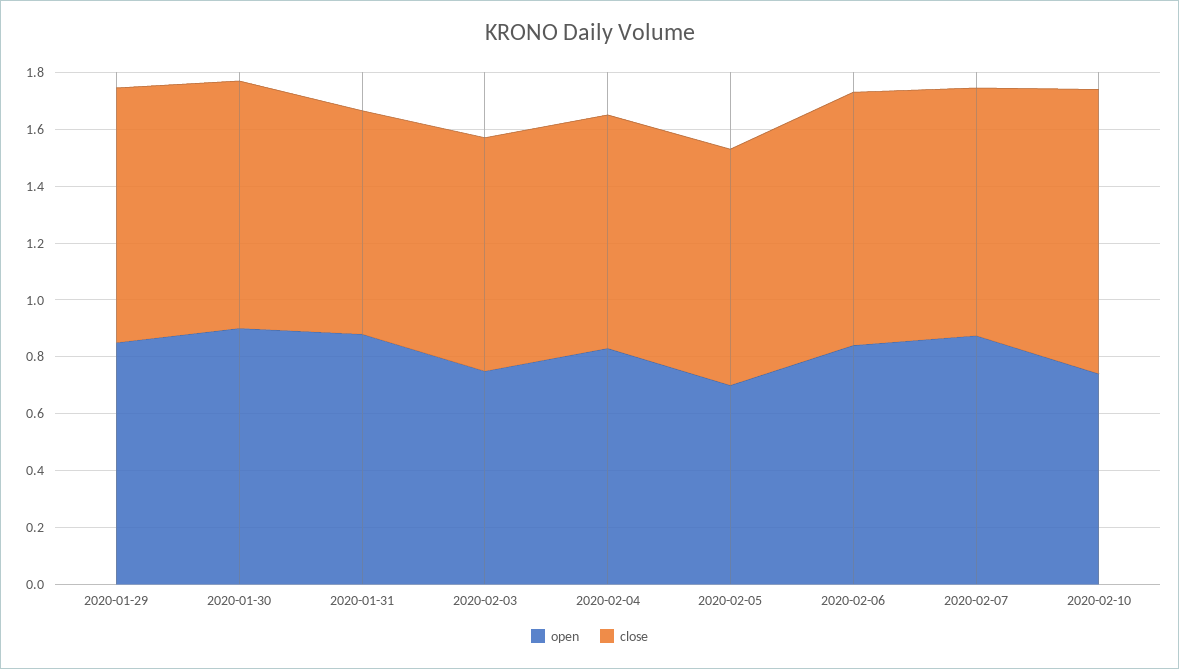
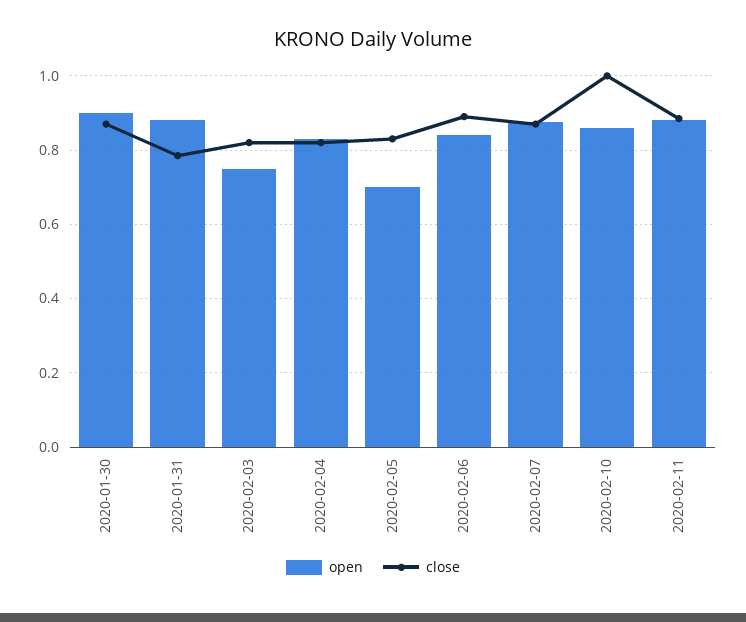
open, 2020-01-29: 0.85 -> none
close, 2020-01-29: 0.9 -> none
open, 2020-02-10: 0.75 -> 0.86
open, 2020-02-11: none -> 0.88
close, 2020-02-11: none -> 0.88

